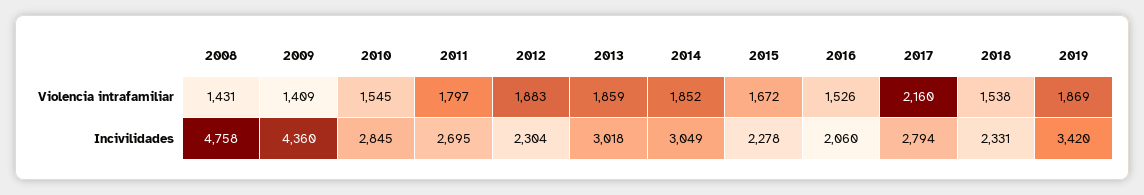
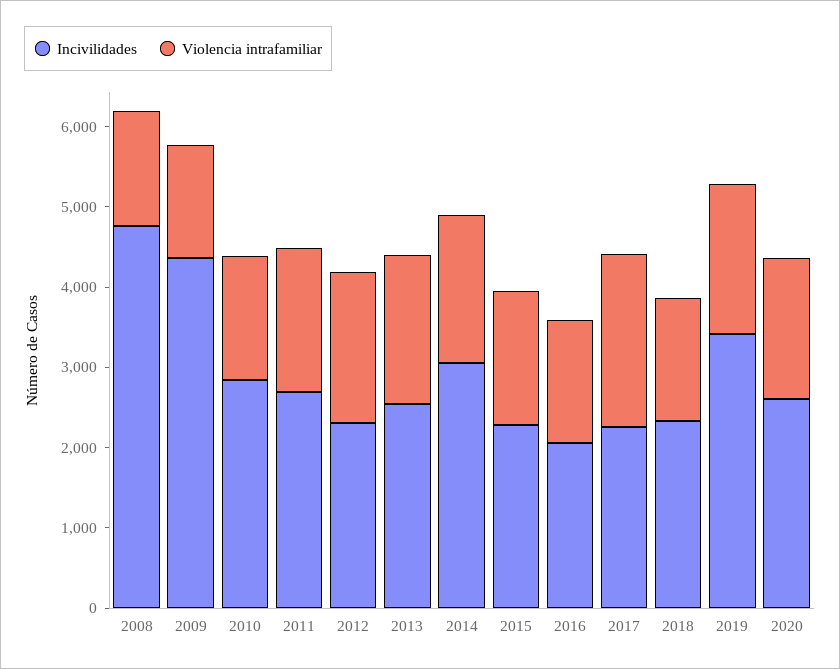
Incivilidades, 2013: 3018 -> 2600
Incivilidades, 2017: 2794 -> 2200
Incivilidades, 2020: none -> 2600
Violencia intrafamiliar, 2020: none -> 1800

